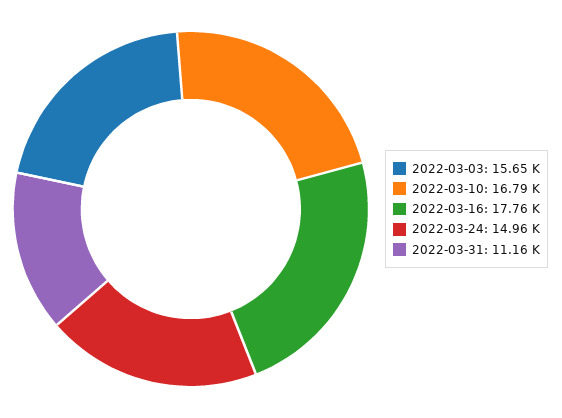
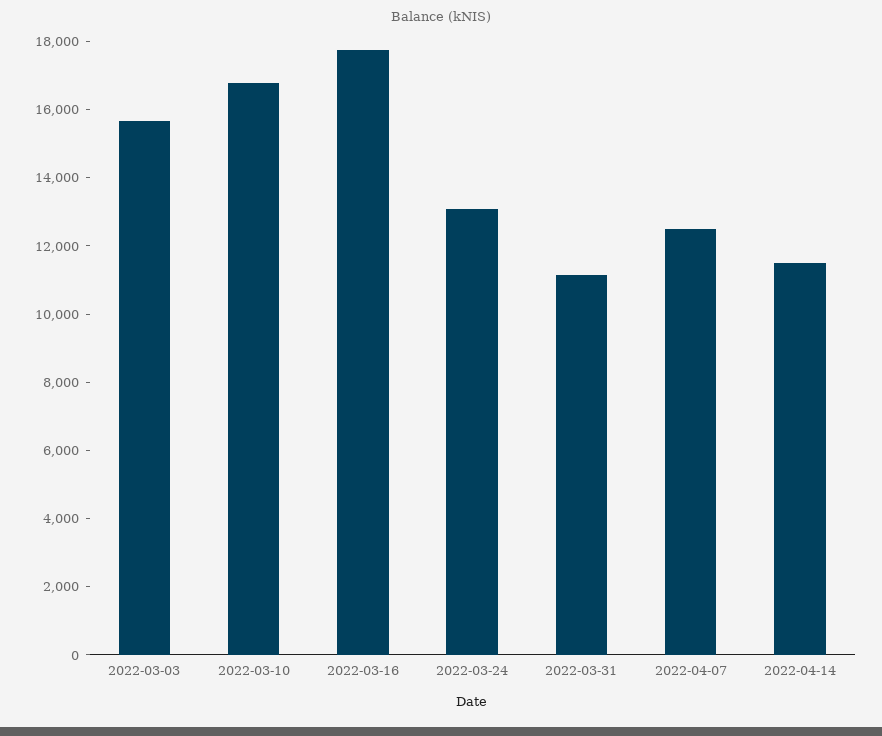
2022-03-24: 14960 -> 13000
2022-04-07: none -> 12500
2022-04-14: none -> 11500

